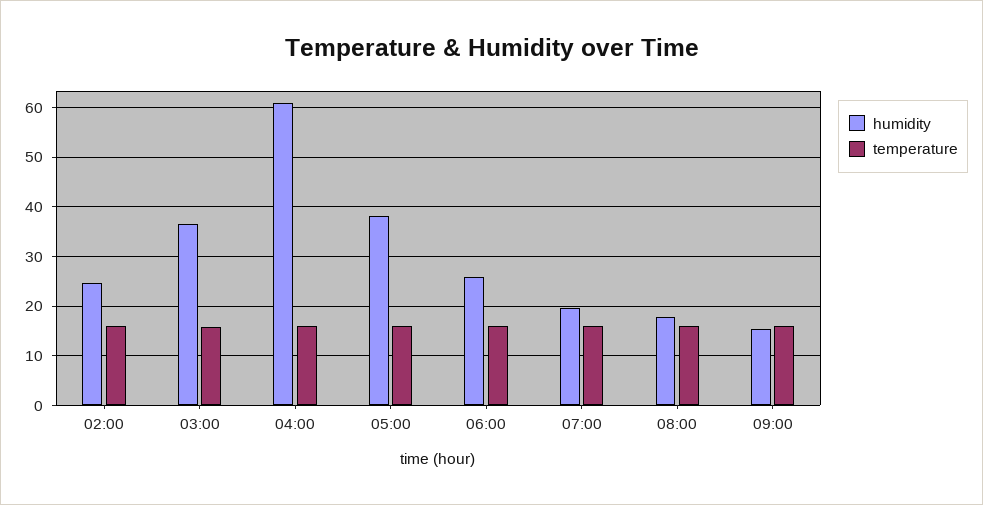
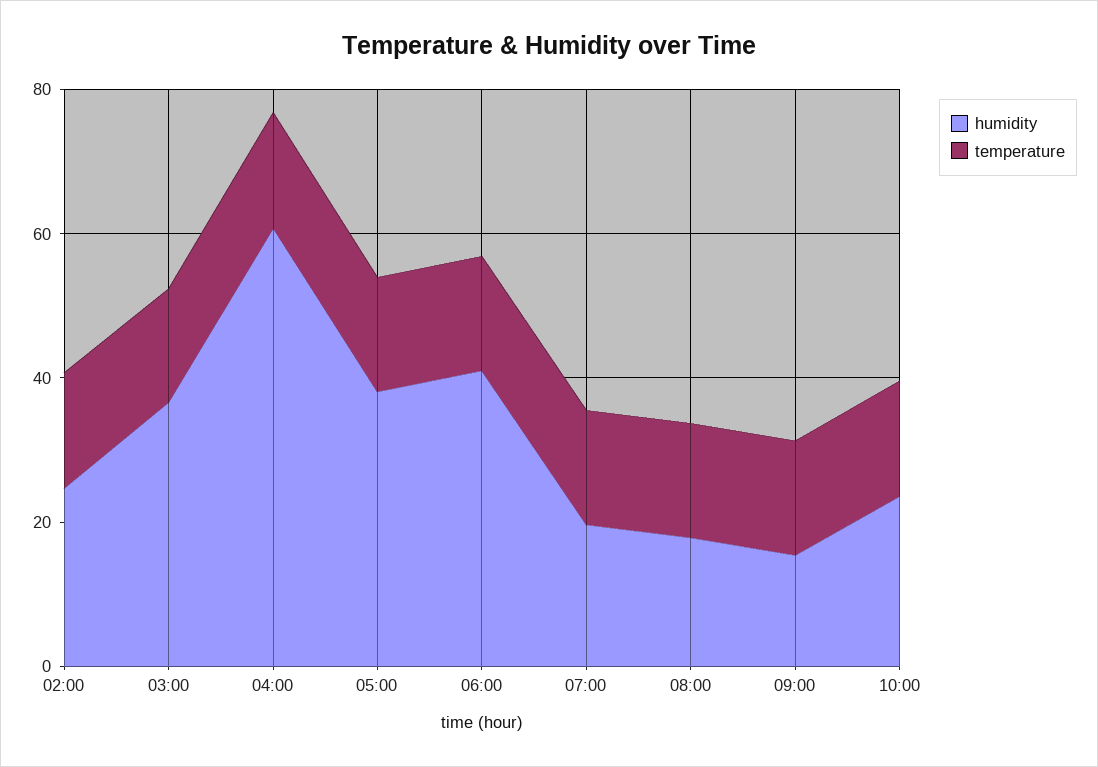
humidity, 06:00: 26 -> 40
humidity, 10:00: none -> 25
temperature, 10:00: none -> 15

